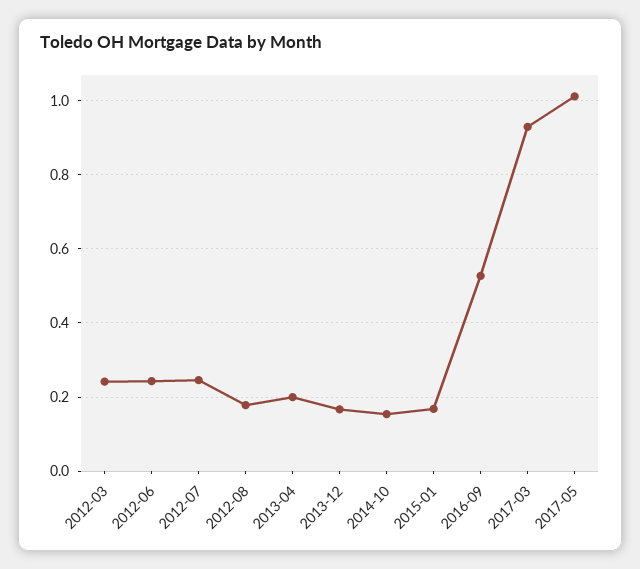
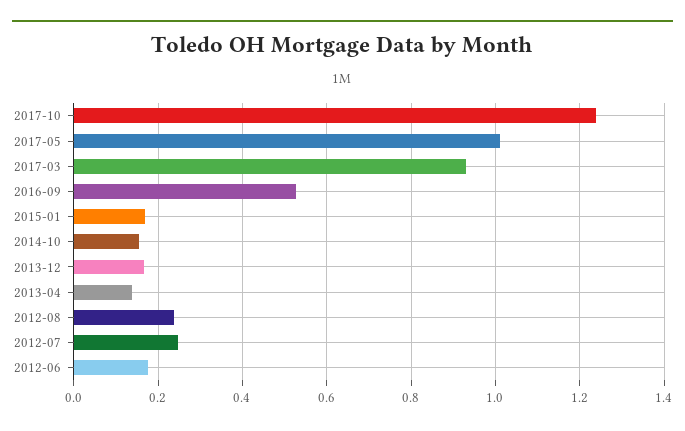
2012-03: 0.24 -> none
2012-06: 0.24 -> 0.18
2012-08: 0.18 -> 0.24
2013-04: 0.2 -> 0.14
2017-10: none -> 1.24

